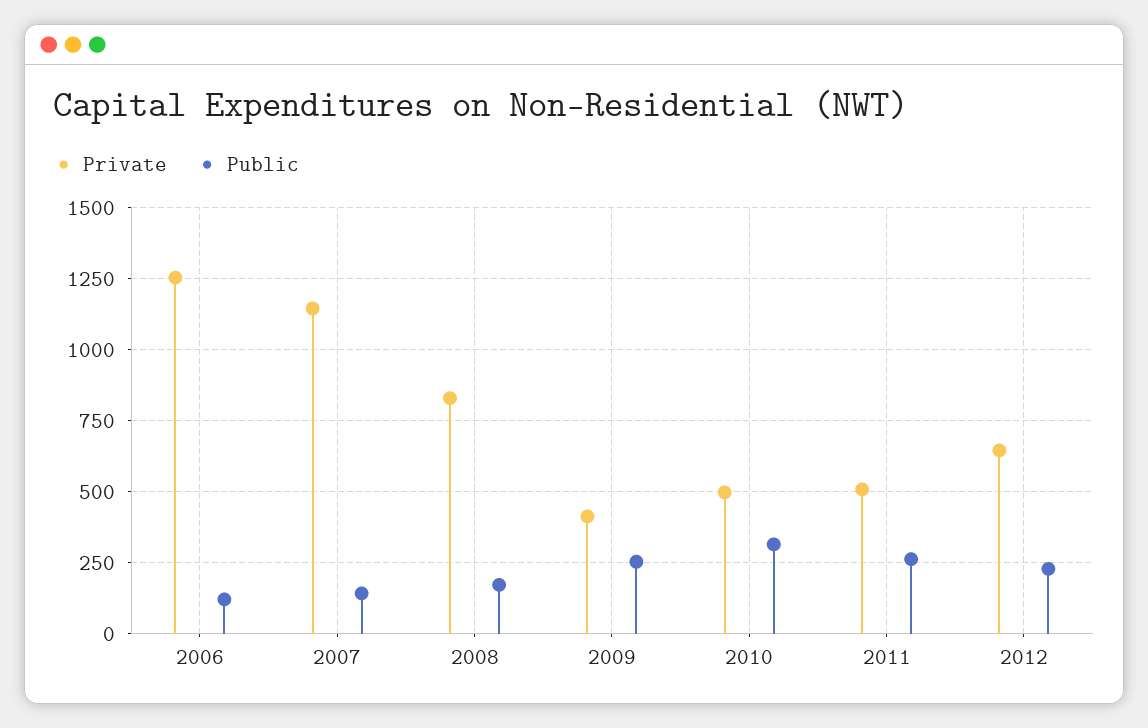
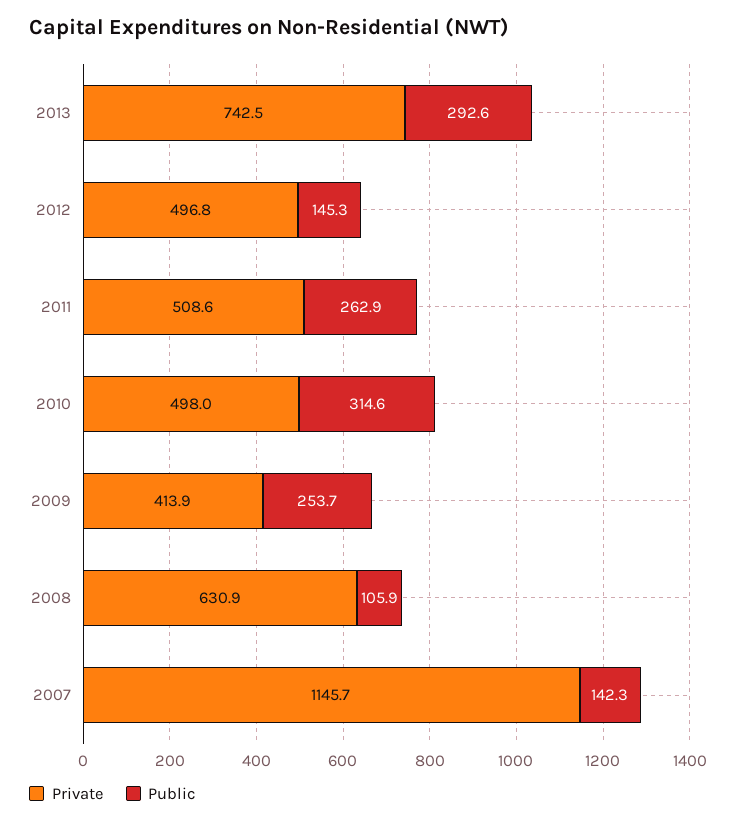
Private, 2006: 1250 -> none
Public, 2006: 125 -> none
Private, 2008: 825 -> 630.9
Public, 2008: 175 -> 105.9
Private, 2012: 650 -> 496.8
Public, 2012: 225 -> 145.3
Private, 2013: none -> 742.5
Public, 2013: none -> 292.6

